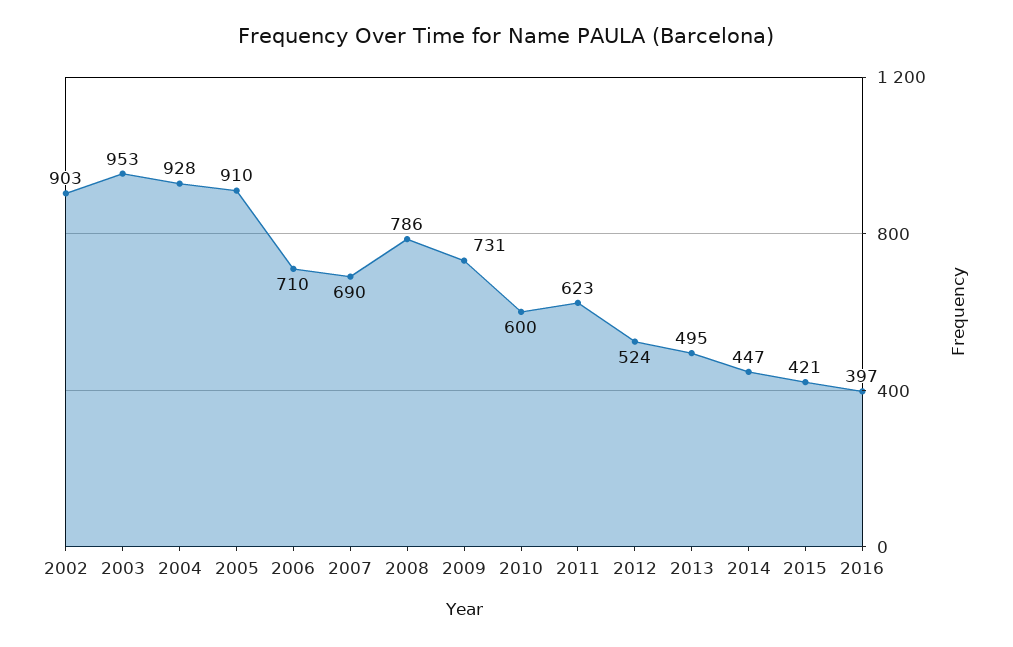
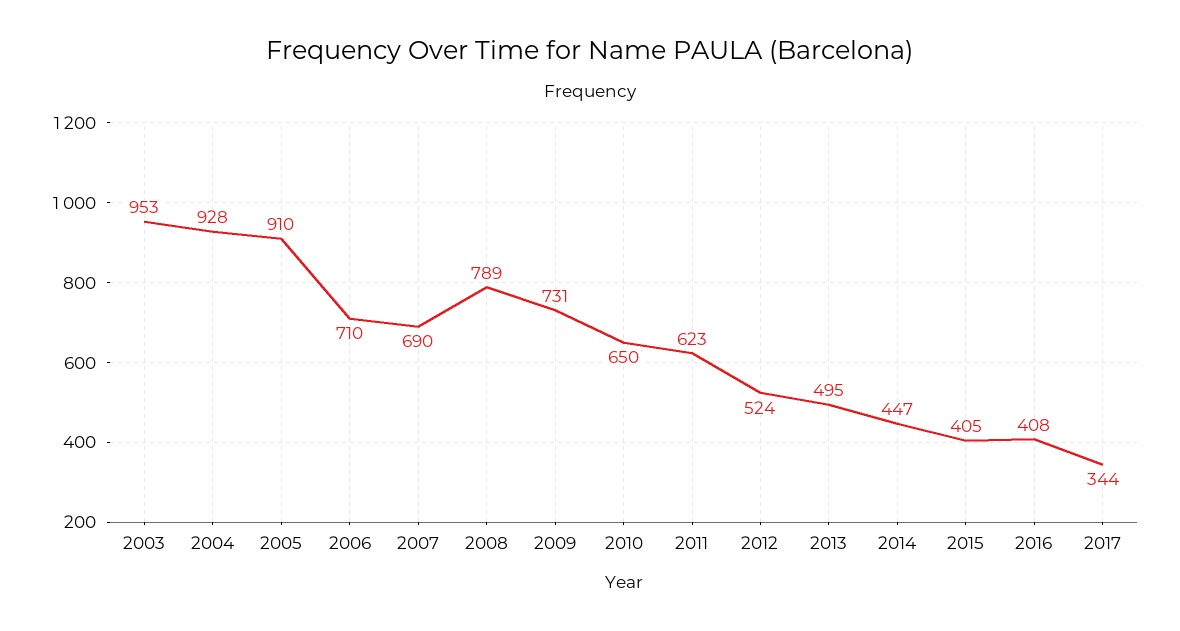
2002: 903 -> none
2008: 786 -> 789
2010: 600 -> 650
2015: 421 -> 405
2016: 397 -> 408
2017: none -> 344

